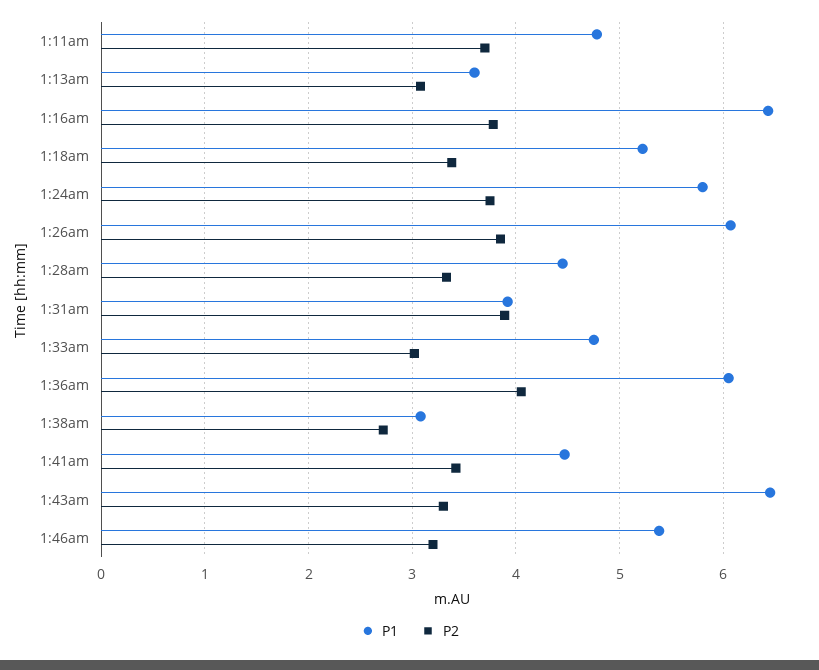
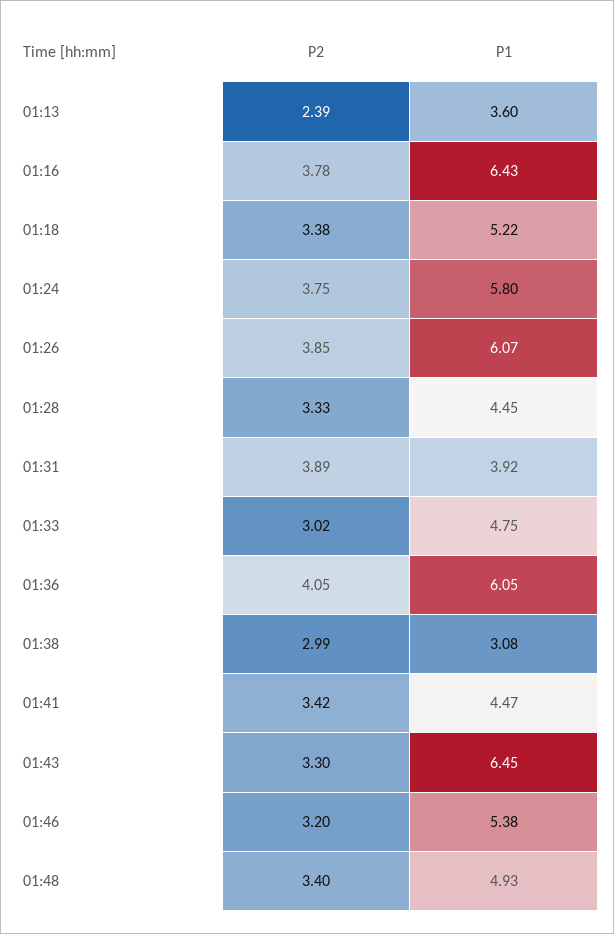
P1, 1:11am: 4.8 -> none
P2, 1:11am: 3.7 -> none
P2, 1:13am: 3.1 -> 2.39
P2, 1:38am: 2.7 -> 2.99
P2, 01:48: none -> 3.4
P1, 01:48: none -> 4.93

